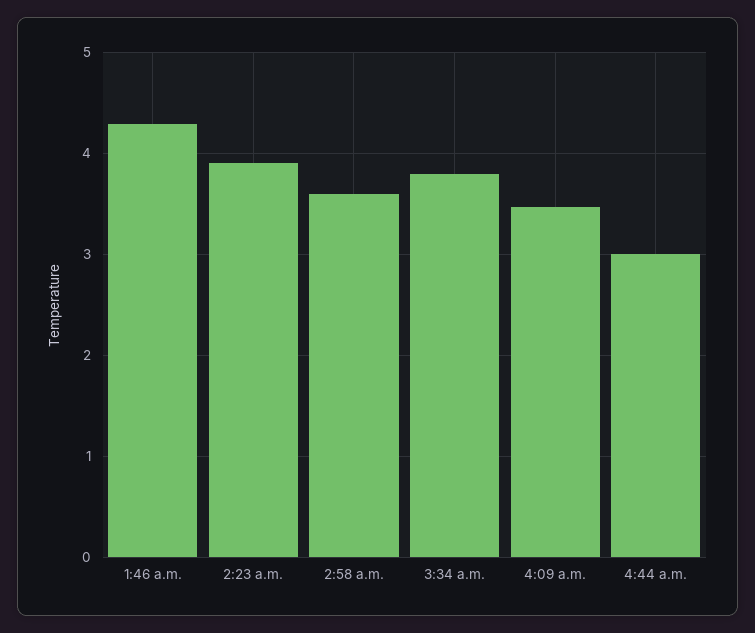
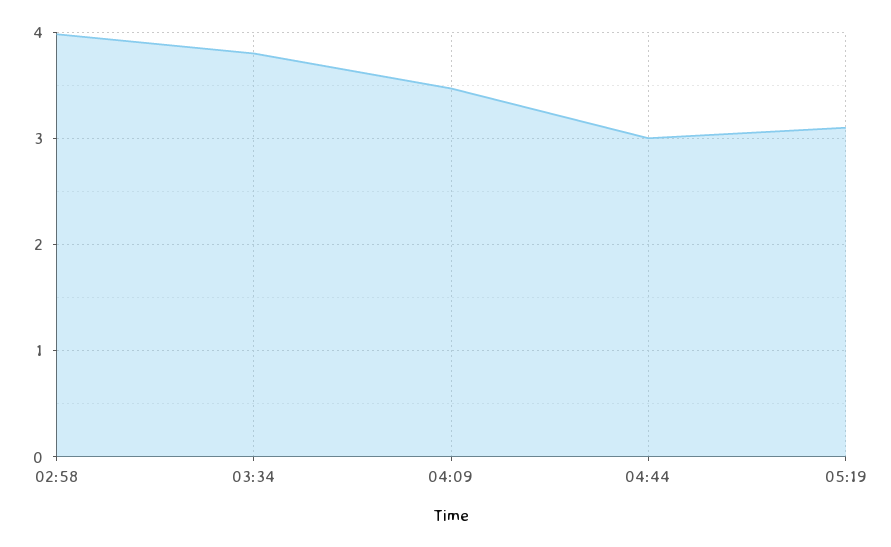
1:46 a.m.: 4.3 -> none
2:23 a.m.: 3.9 -> none
2:58 a.m.: 3.6 -> 4
05:19: none -> 3.1

